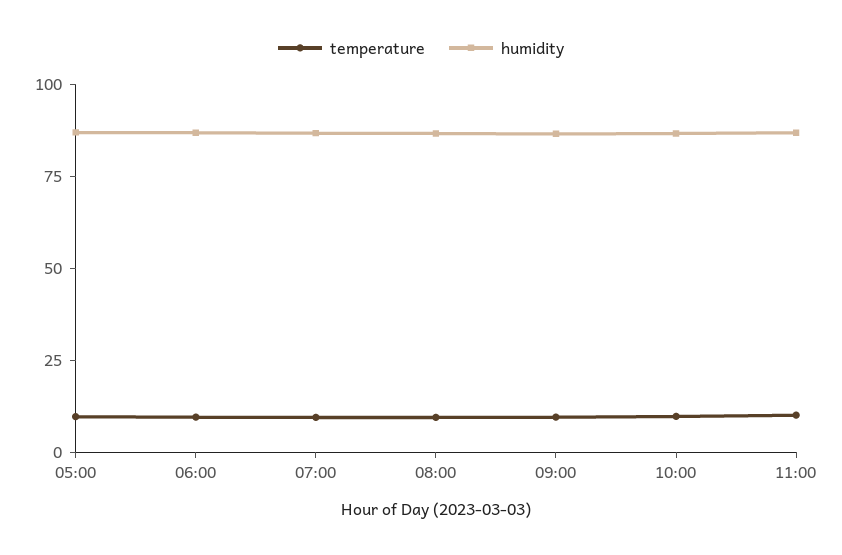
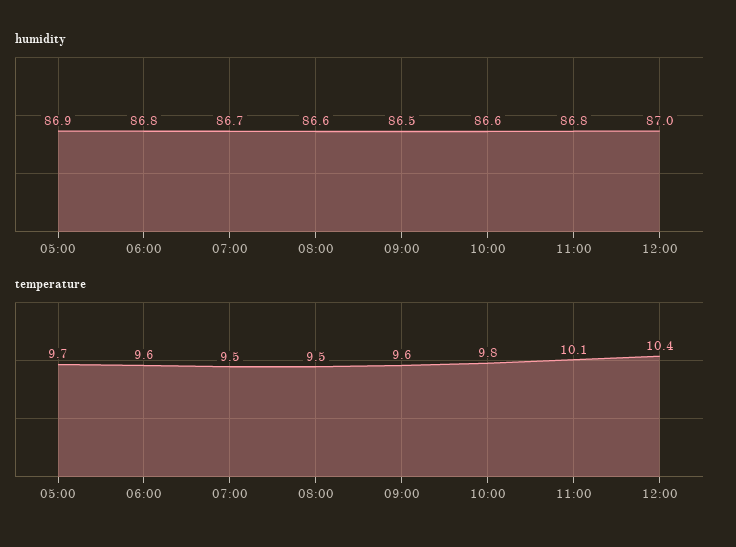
humidity, 12:00: none -> 87
temperature, 12:00: none -> 10.4

